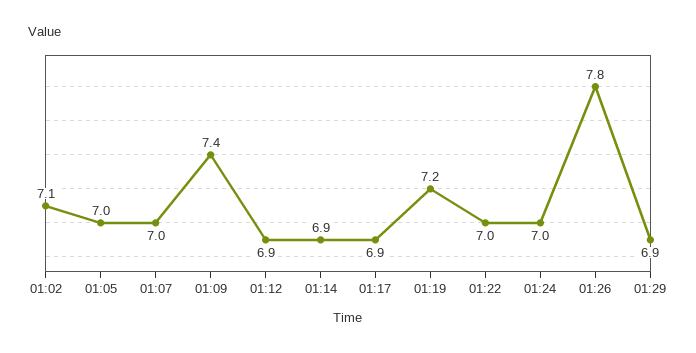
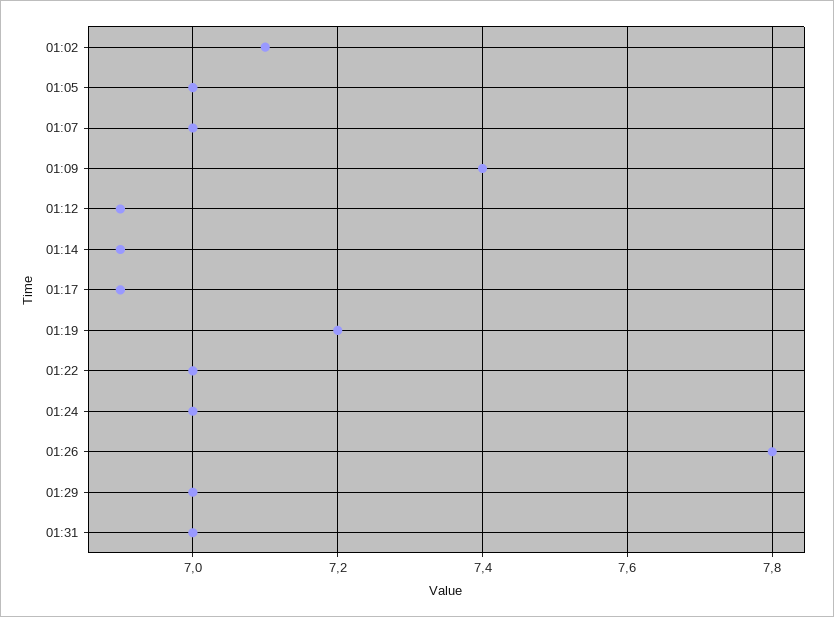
01:29: 6.9 -> 7
01:31: none -> 7

